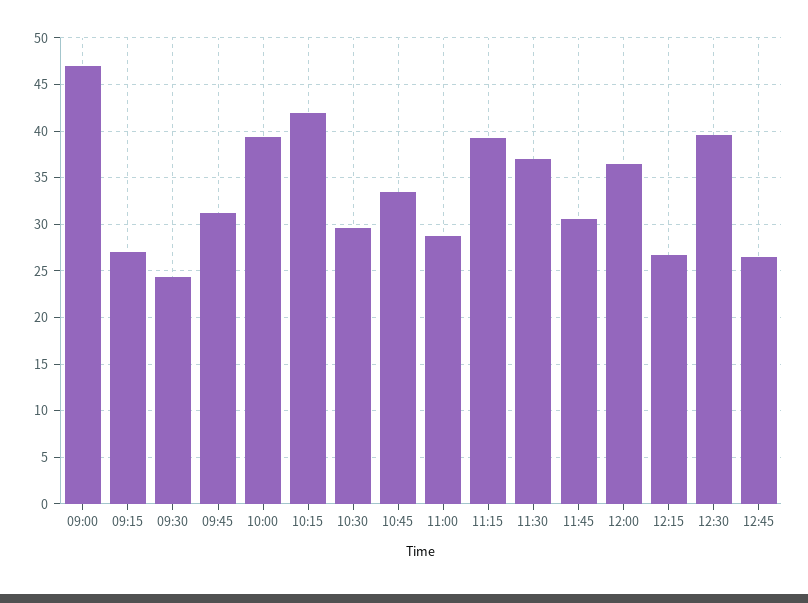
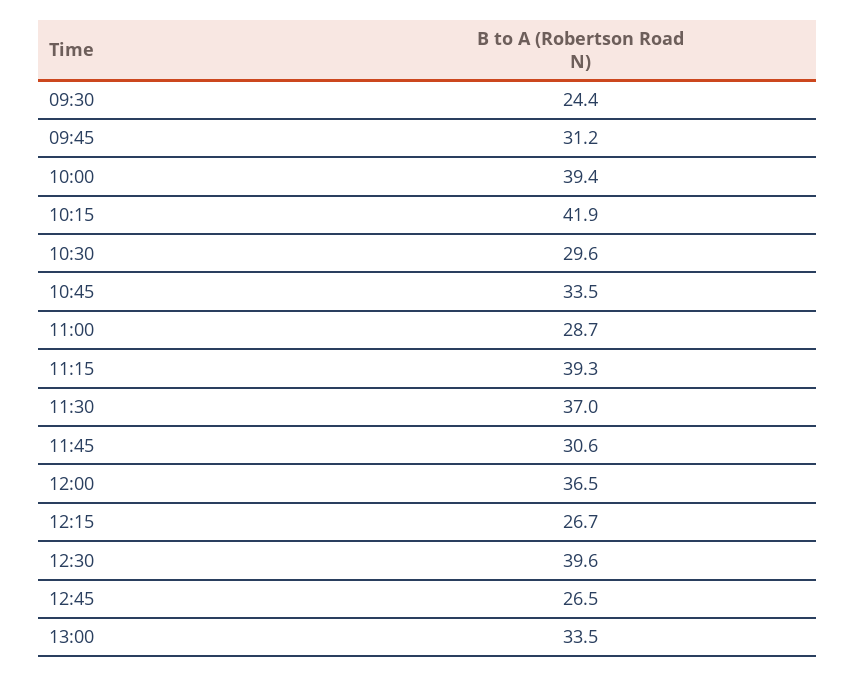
09:00: 47 -> none
09:15: 27 -> none
13:00: none -> 33.5

